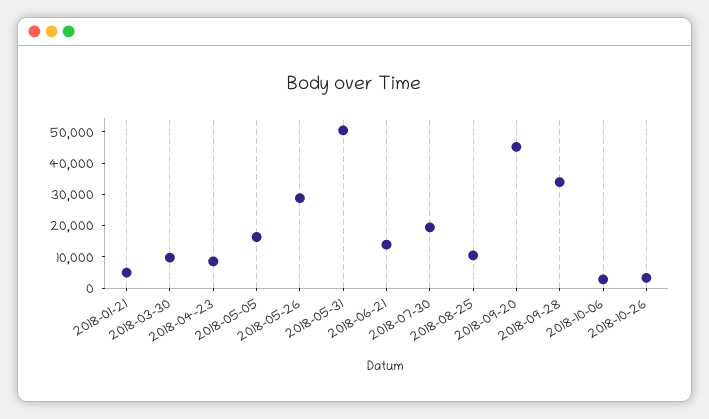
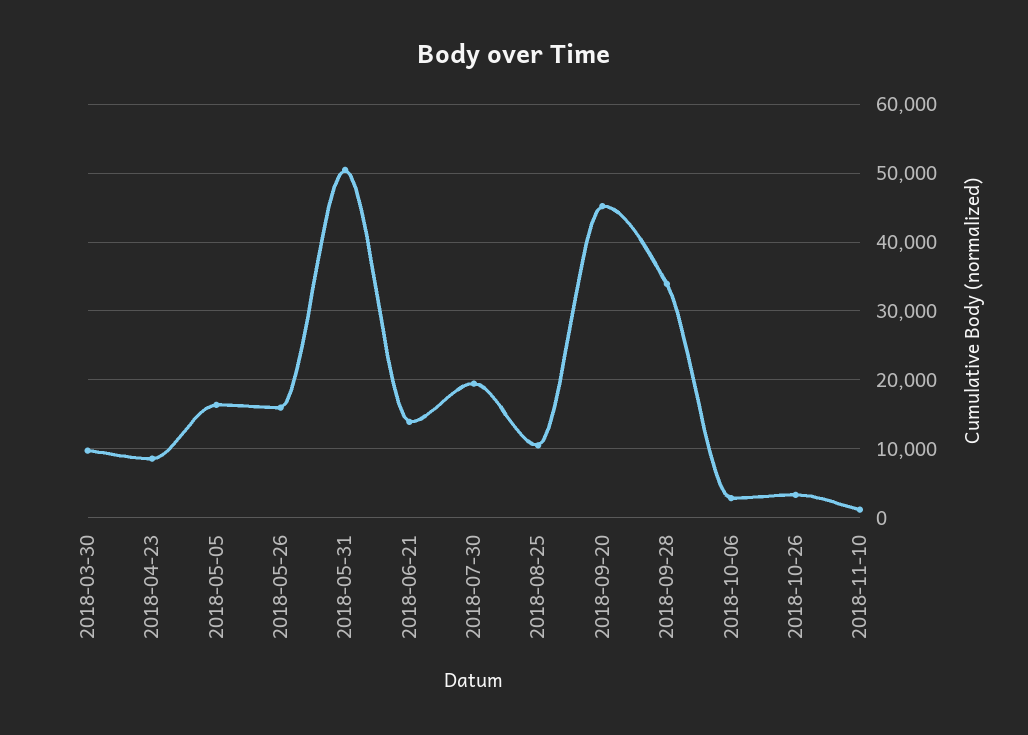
2018-01-21: 5000 -> none
2018-05-26: 30000 -> 16000
2018-11-10: none -> 1000

